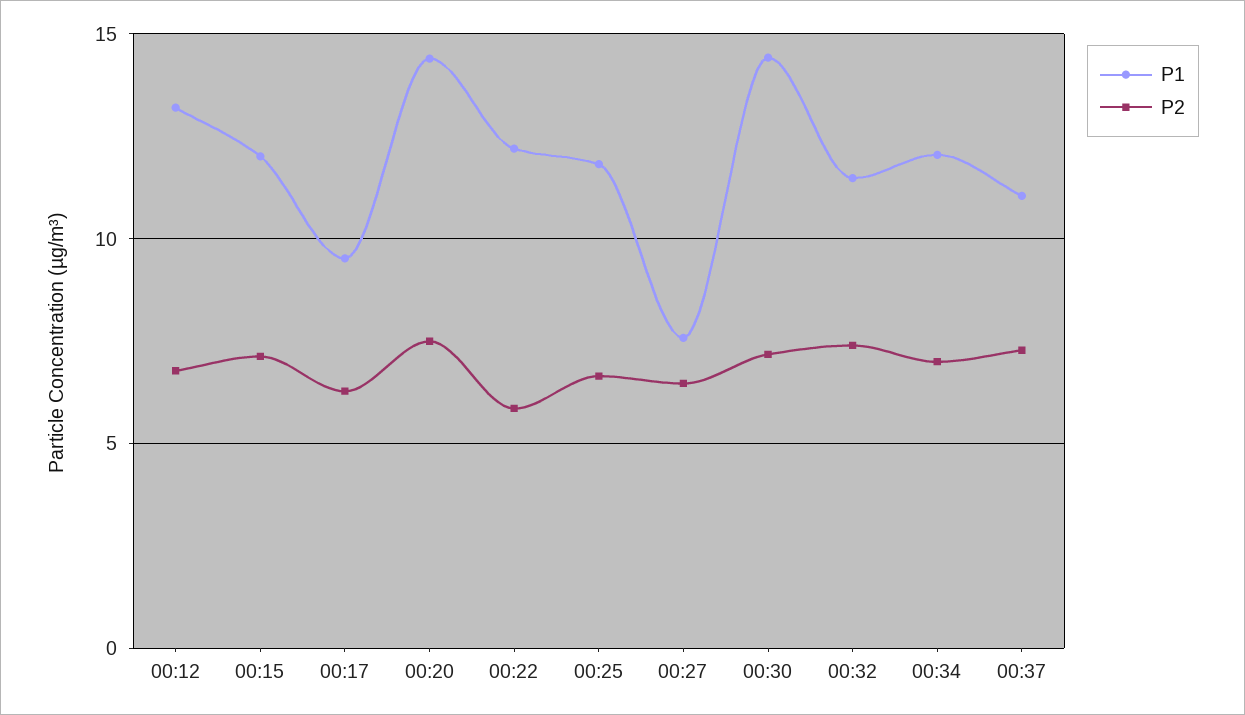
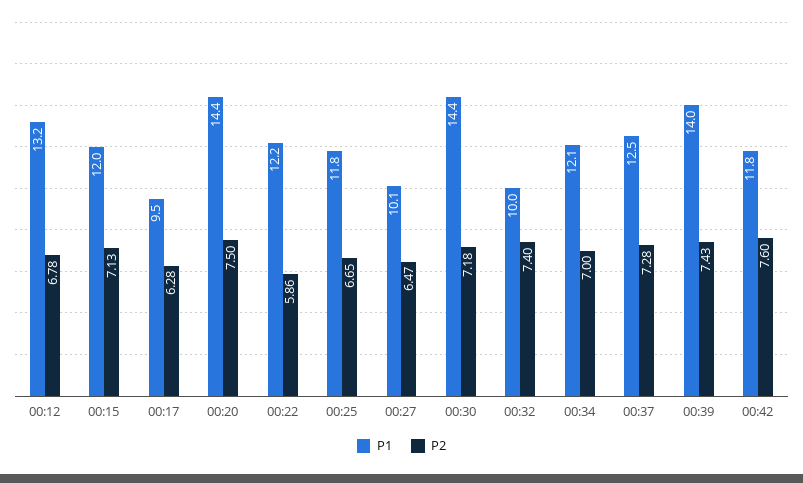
P1, 00:27: 7.5 -> 10.1
P1, 00:32: 11.5 -> 10
P1, 00:37: 11 -> 12.5
P1, 00:39: none -> 14
P2, 00:39: none -> 7.43
P1, 00:42: none -> 11.8
P2, 00:42: none -> 7.6

